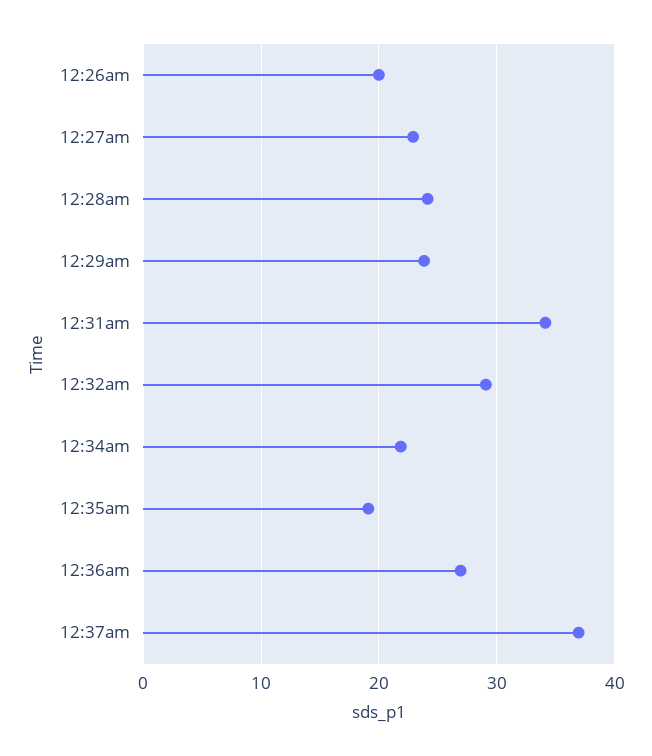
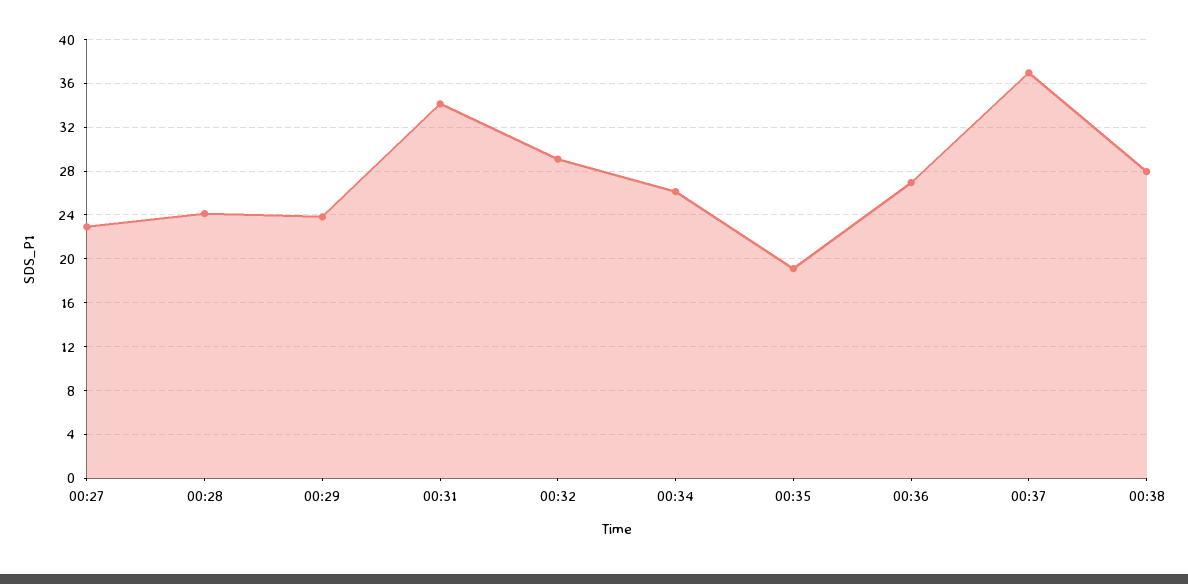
12:26am: 20 -> none
12:34am: 22 -> 26
00:38: none -> 28

